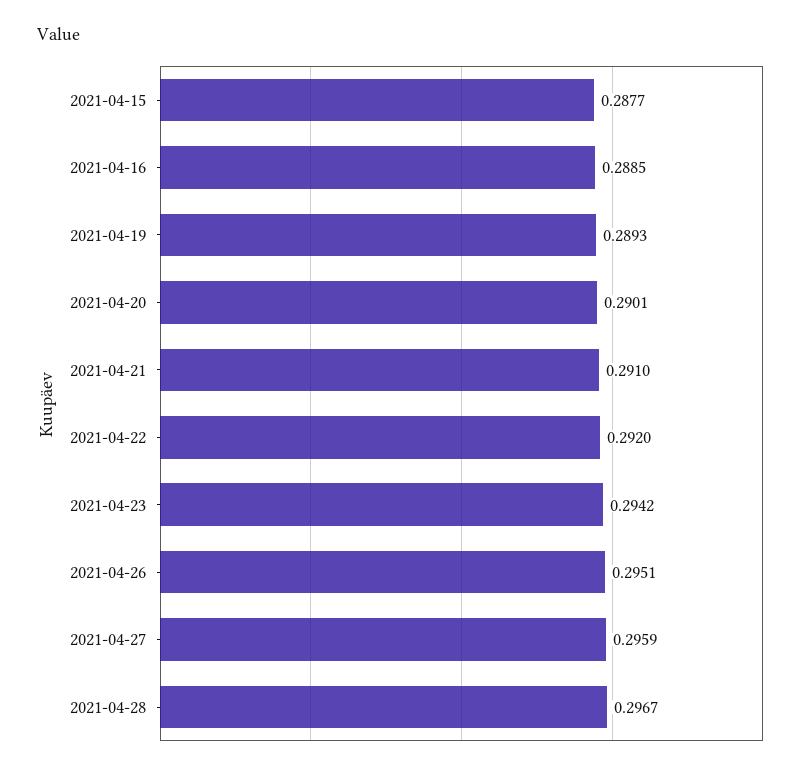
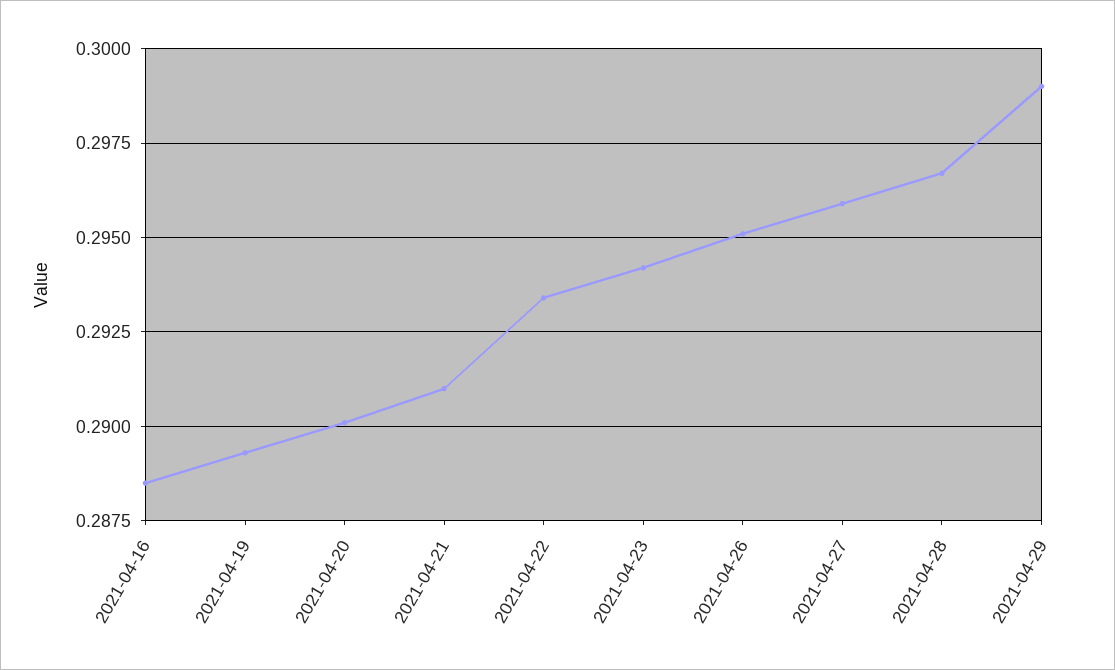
2021-04-15: 0.2877 -> none
2021-04-22: 0.292 -> 0.2935
2021-04-29: none -> 0.299

